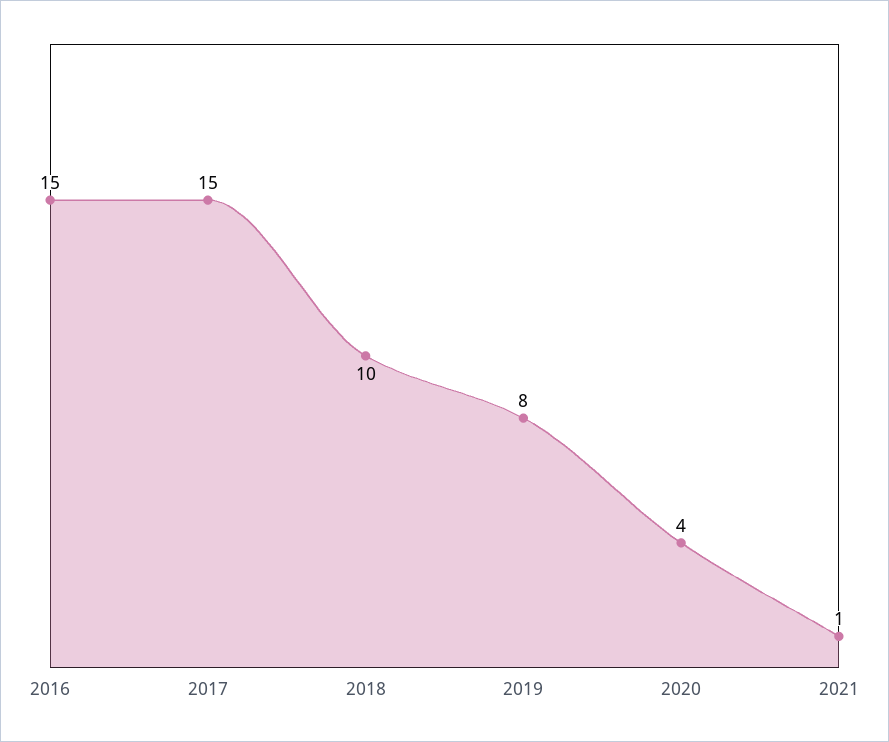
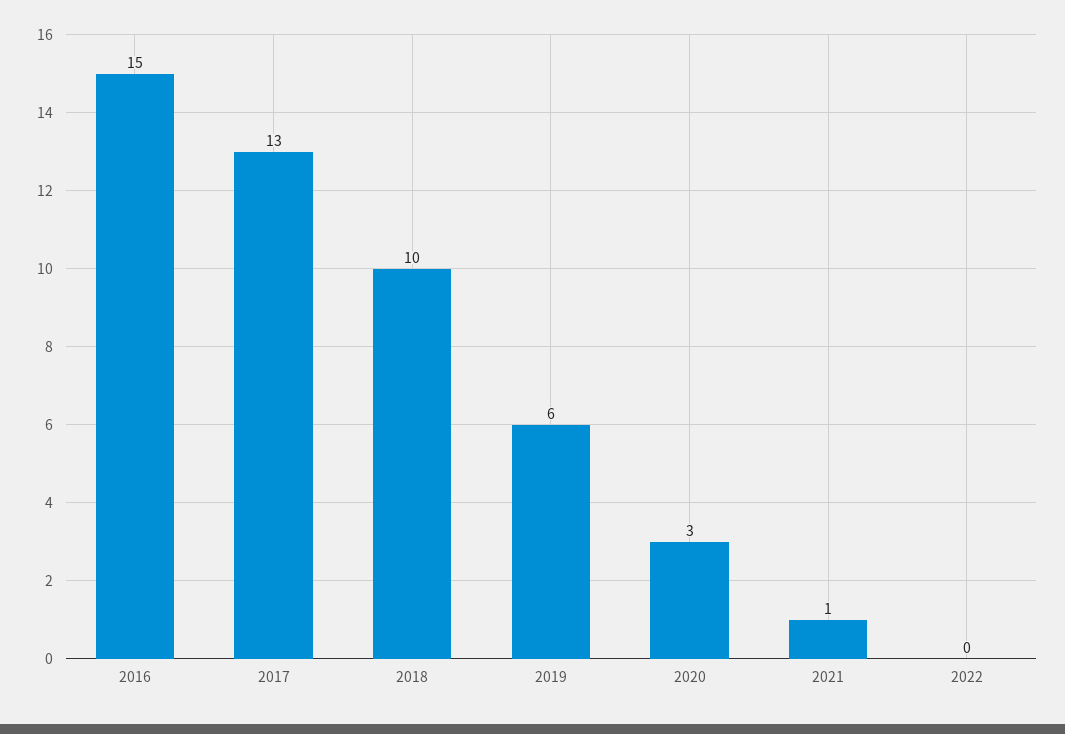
2017: 15 -> 13
2019: 8 -> 6
2020: 4 -> 3
2022: none -> 0

